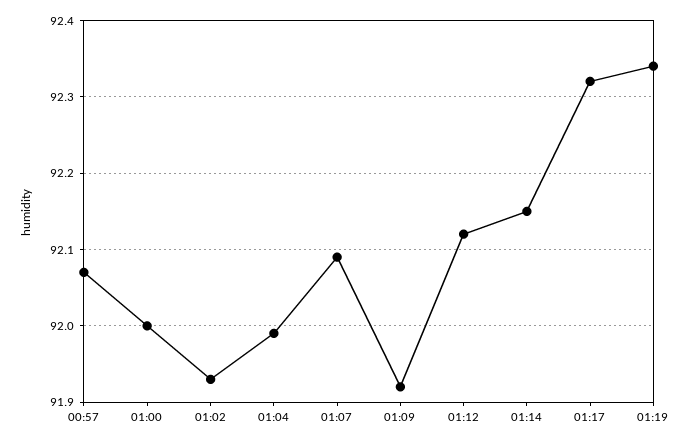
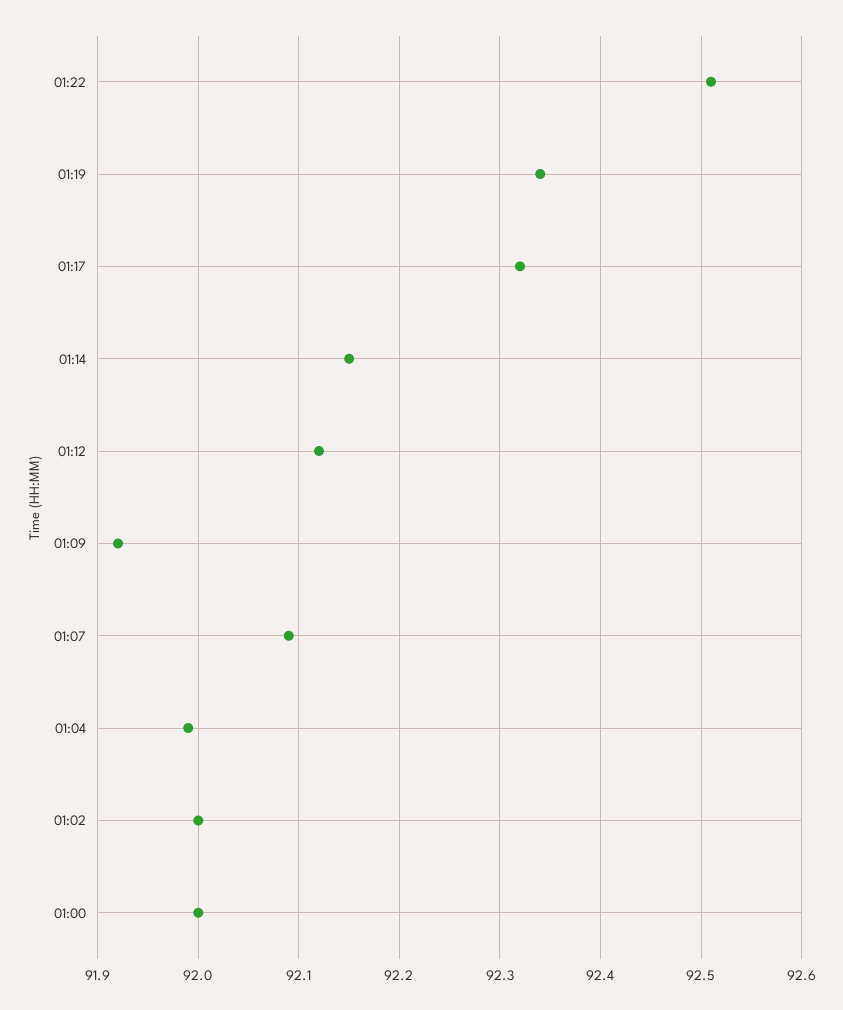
00:57: 92.07 -> none
01:02: 91.93 -> 92
01:22: none -> 92.51

